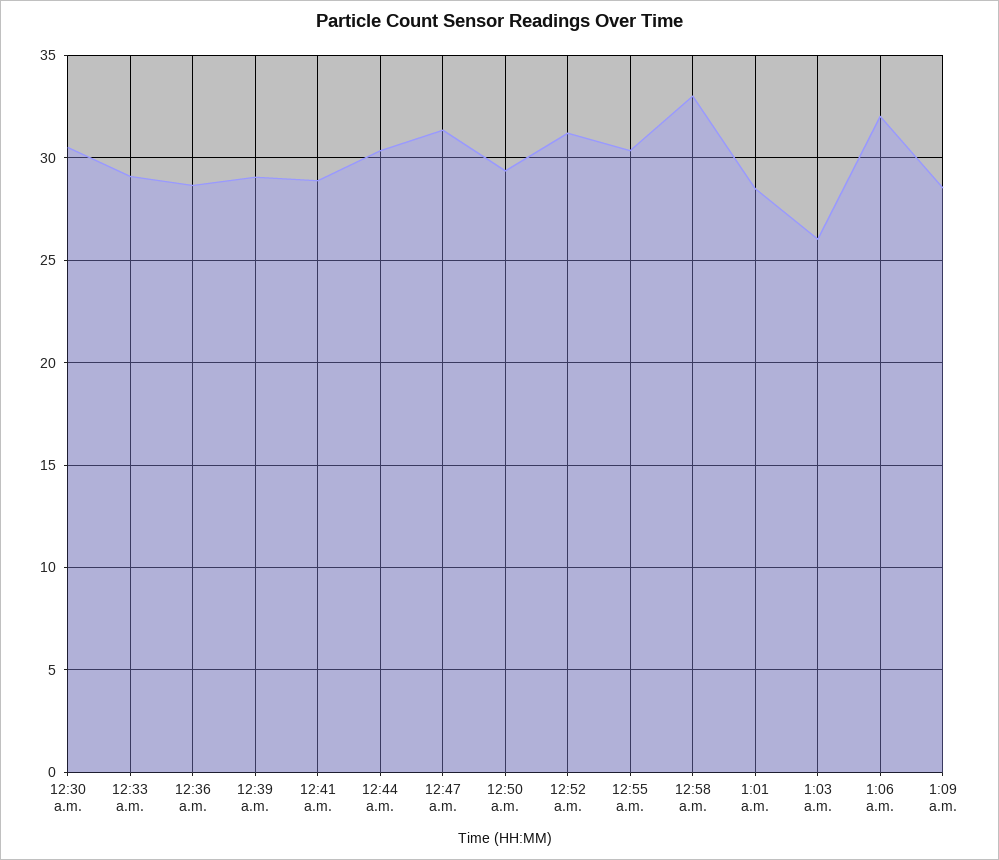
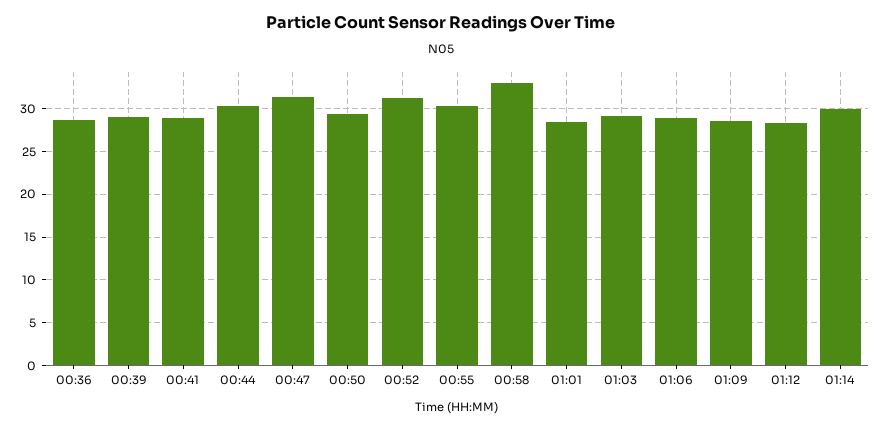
12:30 a.m.: 30.5 -> none
12:33 a.m.: 29 -> none
1:03 a.m.: 26 -> 29
1:06 a.m.: 32 -> 29
01:12: none -> 28
01:14: none -> 30

